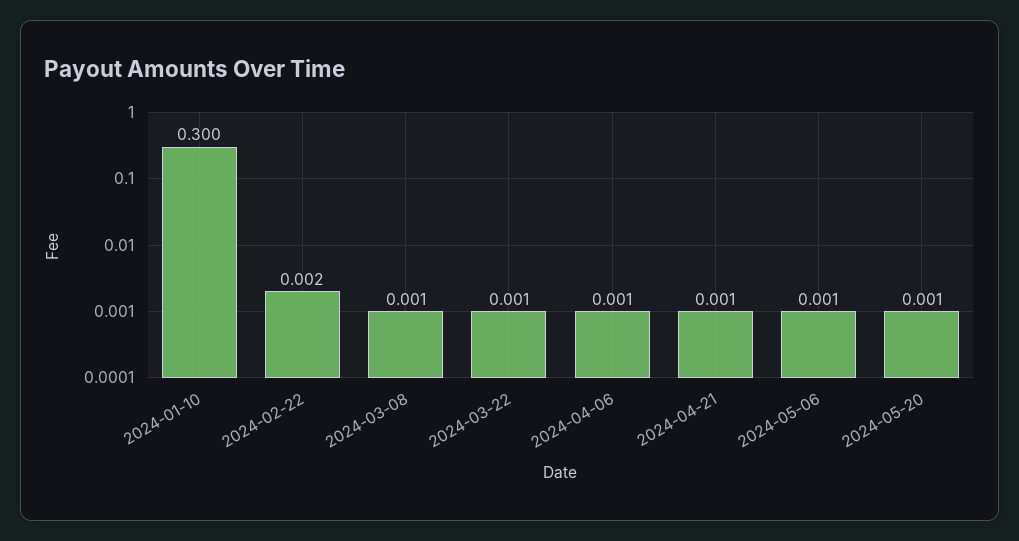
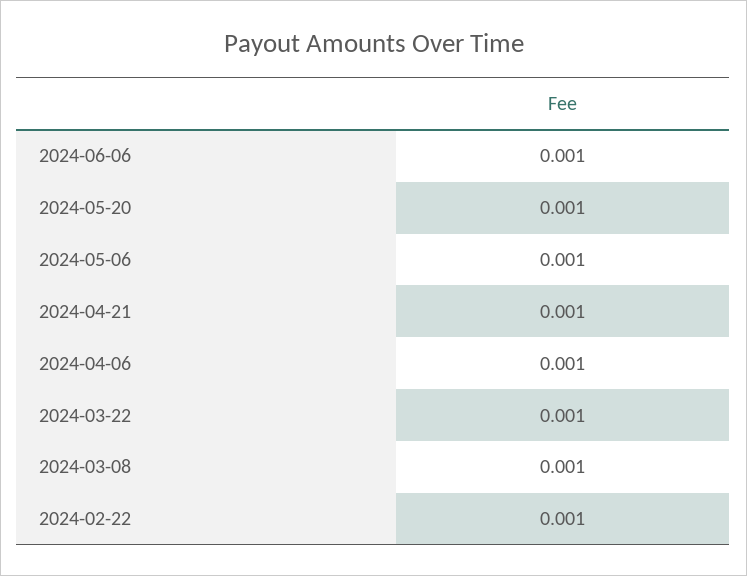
2024-01-10: 0.3 -> none
2024-02-22: 0.002 -> 0.001
2024-06-06: none -> 0.001

